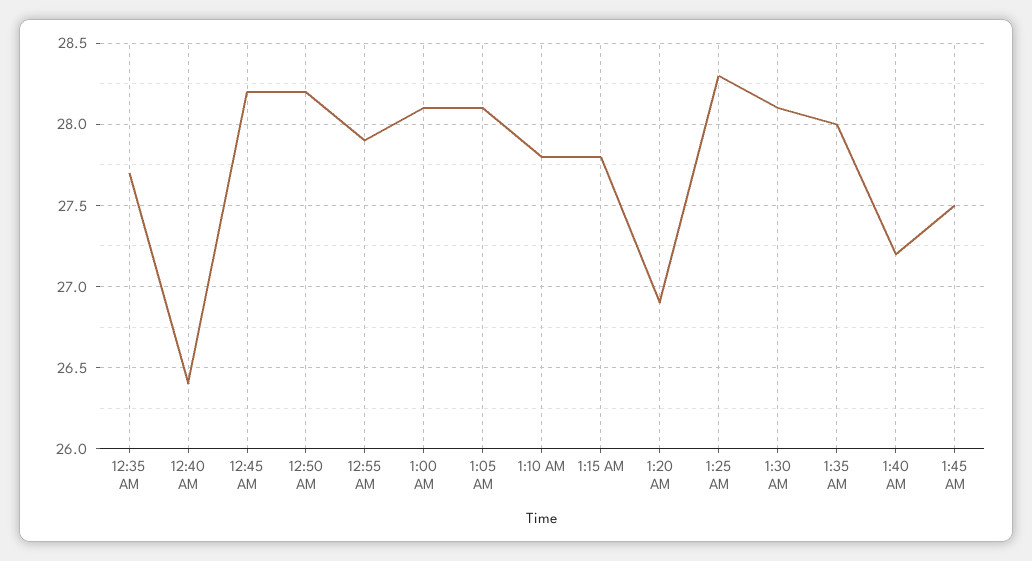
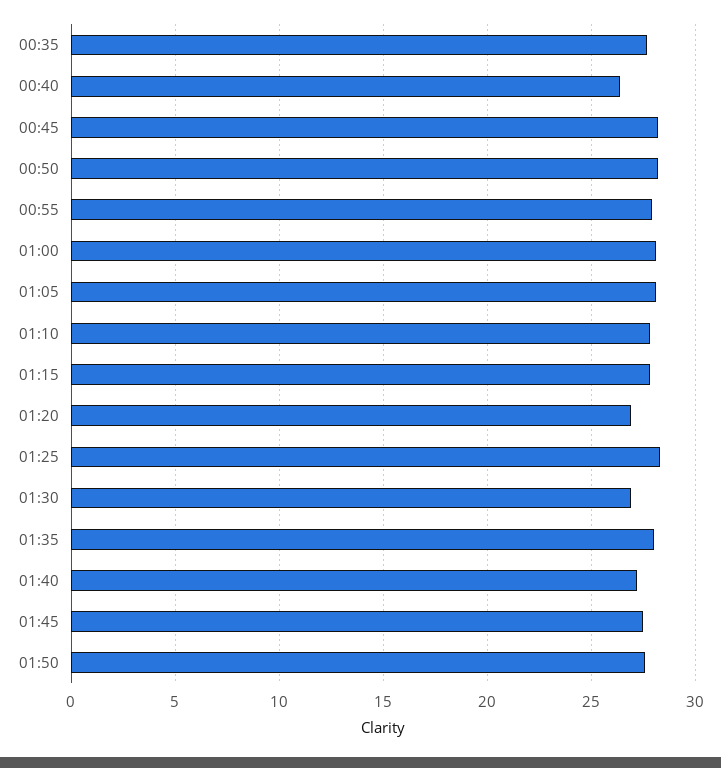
1:30 AM: 28.1 -> 27
01:50: none -> 27.5

